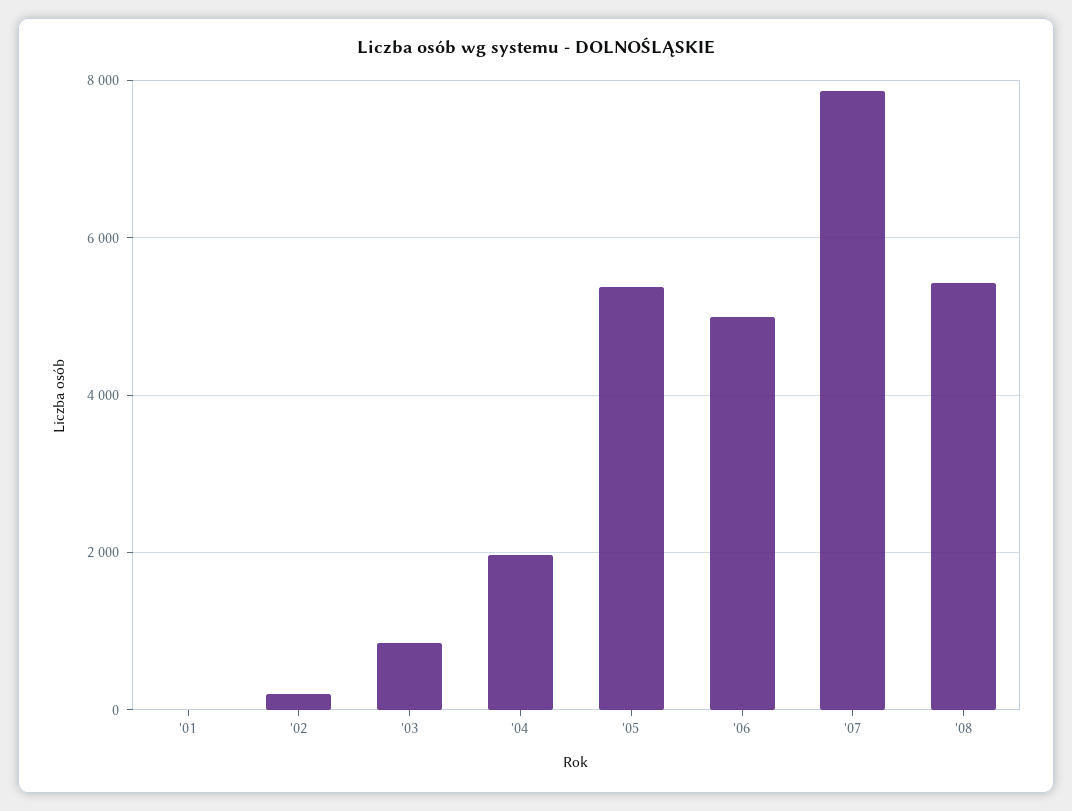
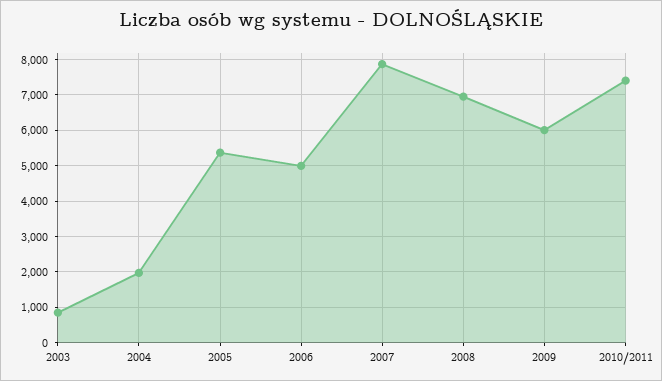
'01: 0 -> none
'02: 200 -> none
'08: 5400 -> 7000
2009: none -> 6000
2010/2011: none -> 7400

